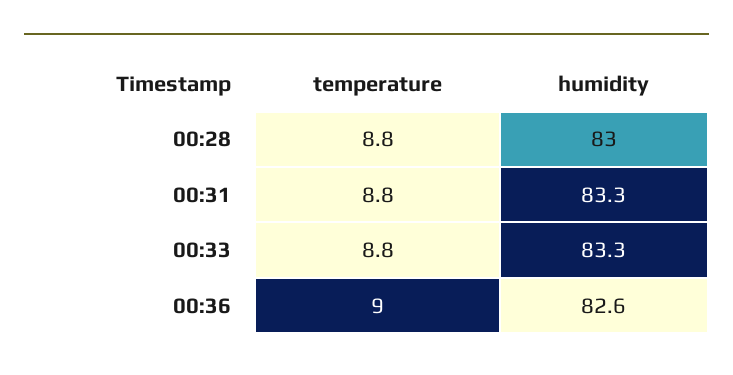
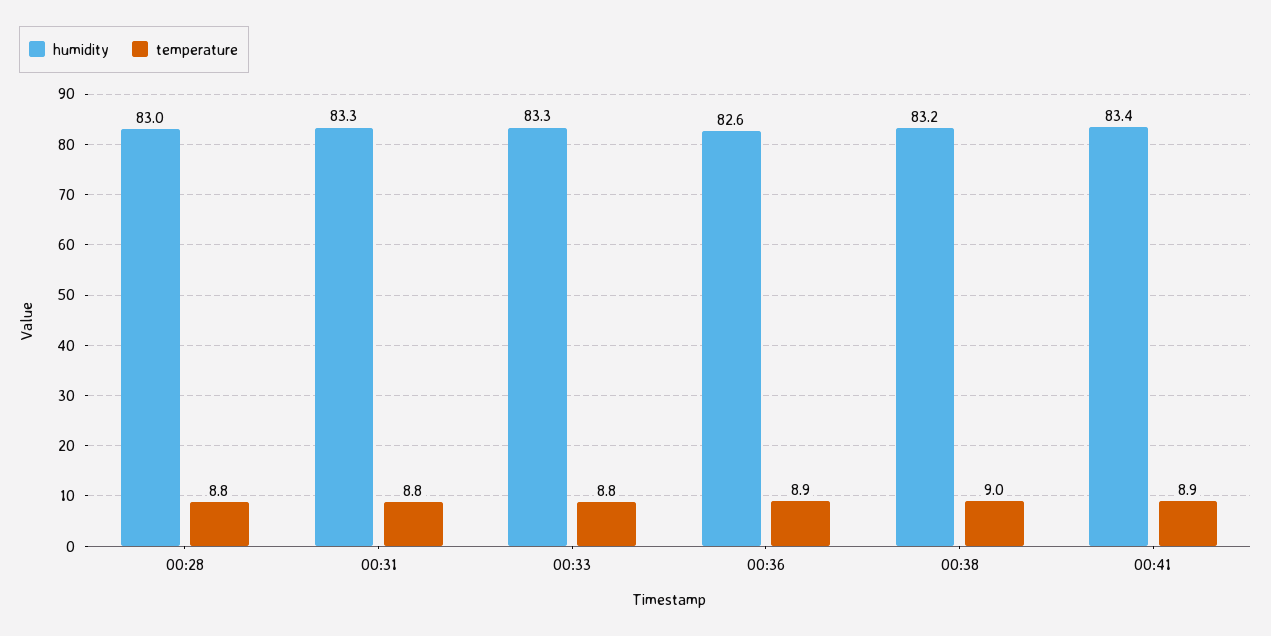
temperature, 00:36: 9 -> 8.9
humidity, 00:38: none -> 83.2
temperature, 00:38: none -> 9
humidity, 00:41: none -> 83.4
temperature, 00:41: none -> 8.9

